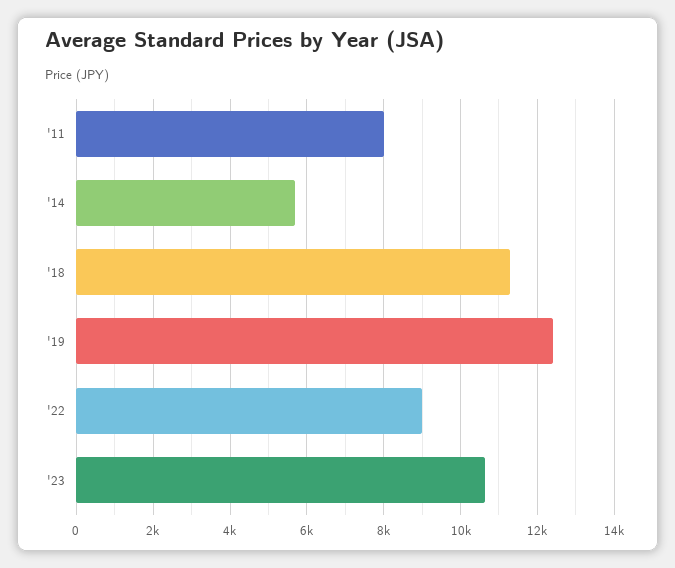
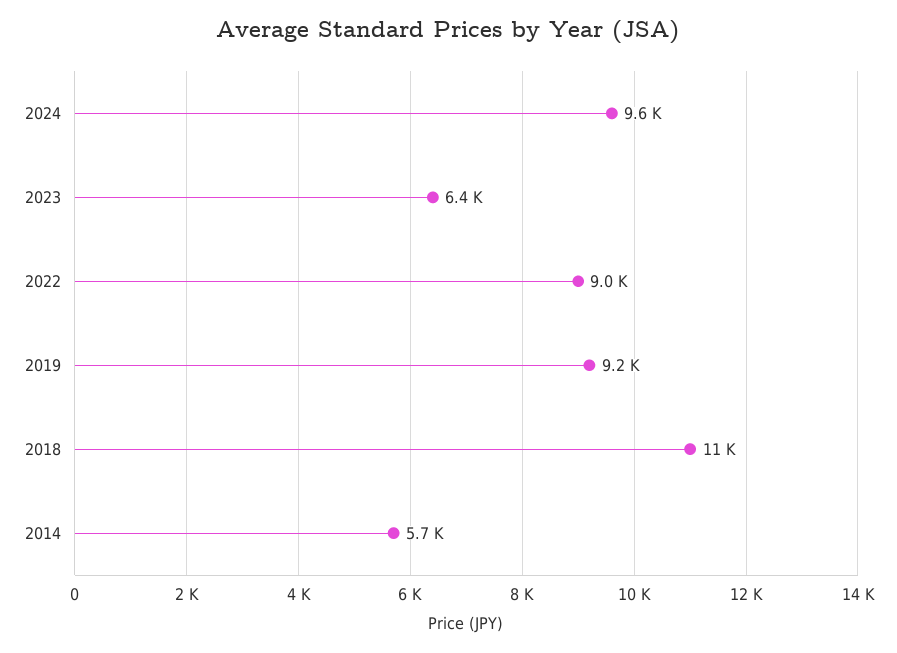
'11: 8000 -> none
'19: 12400 -> 9200
'23: 10600 -> 6400
2024: none -> 9600

